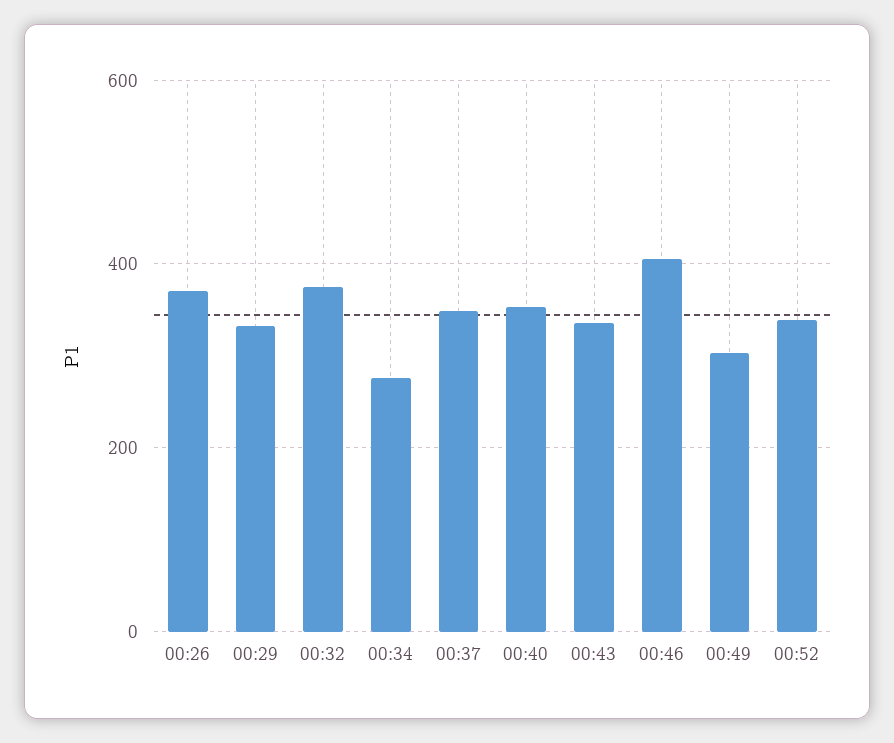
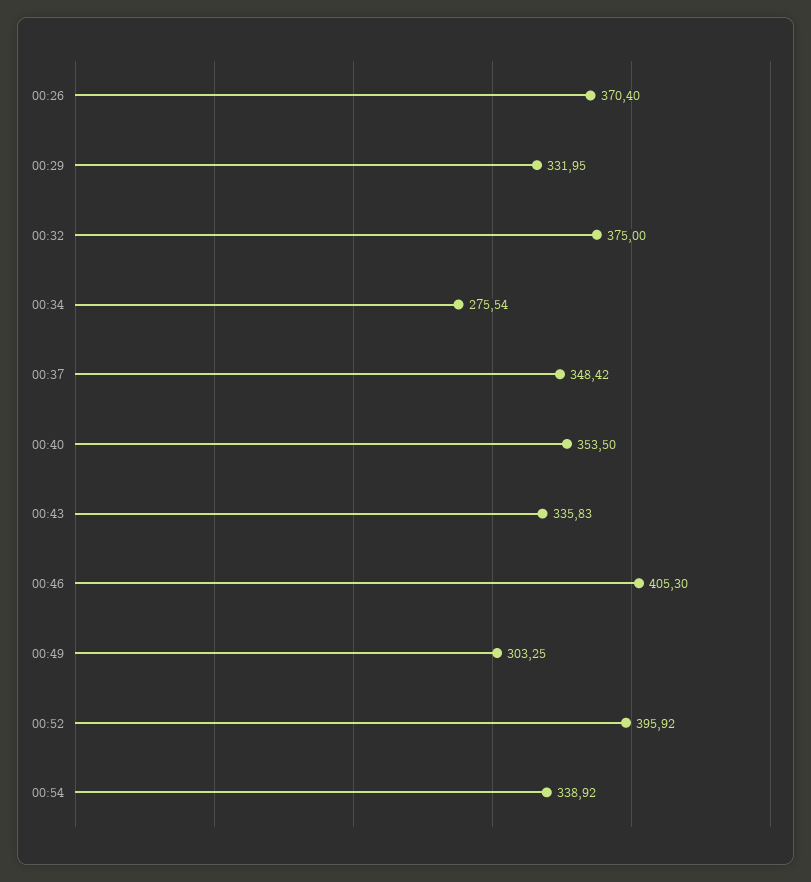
00:52: 340 -> 395.92
00:54: none -> 338.92

